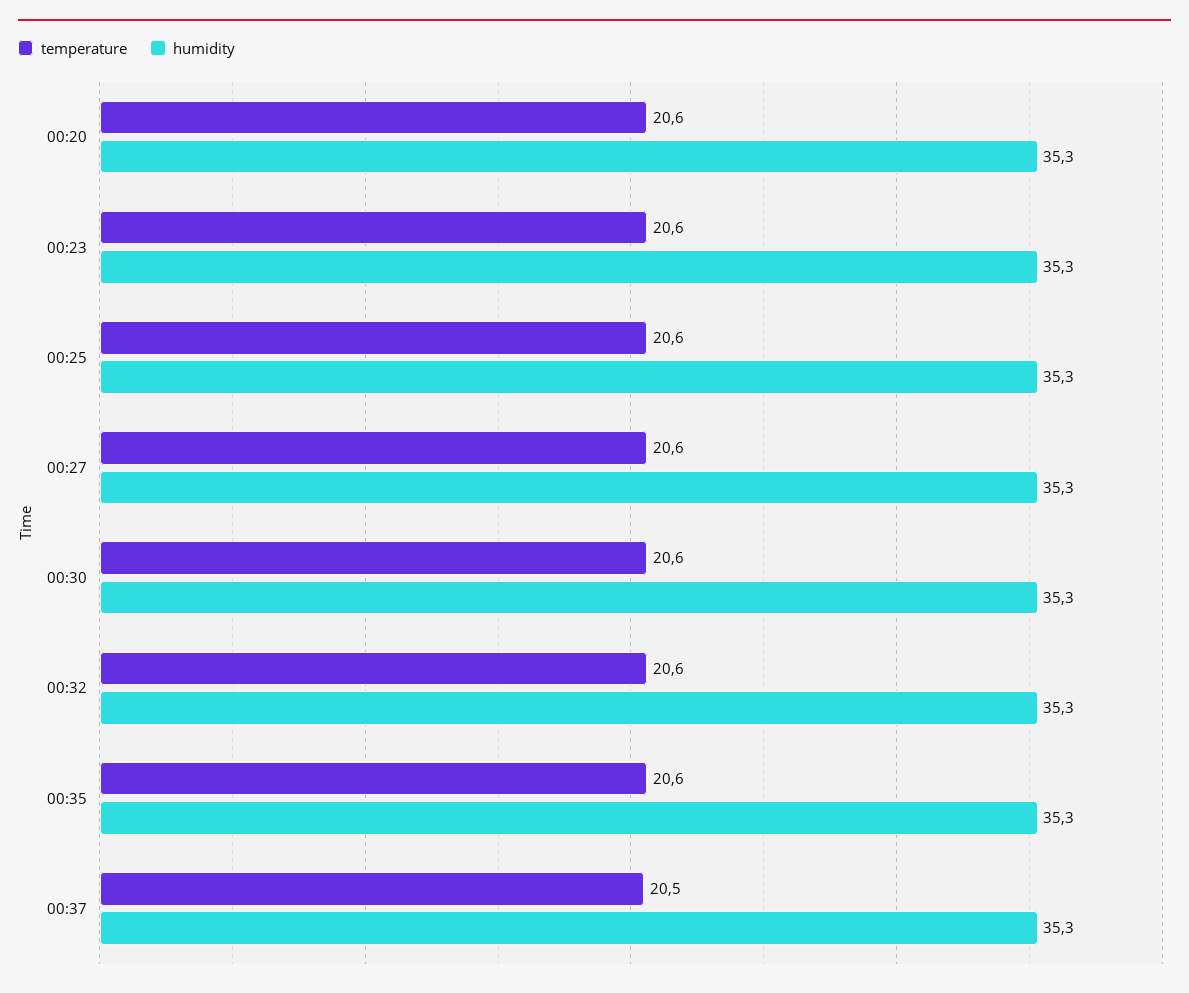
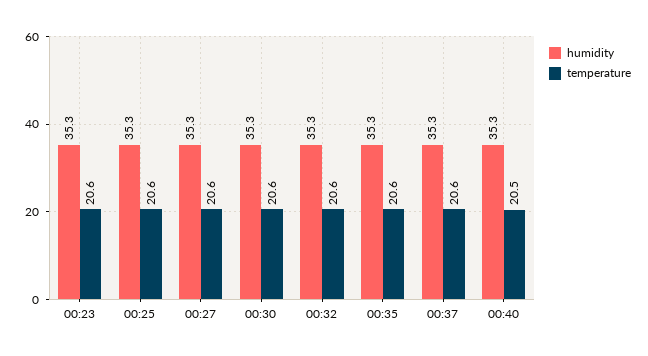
temperature, 00:20: 20.6 -> none
humidity, 00:20: 35.3 -> none
temperature, 00:37: 20.5 -> 20.6
humidity, 00:40: none -> 35.3
temperature, 00:40: none -> 20.5

